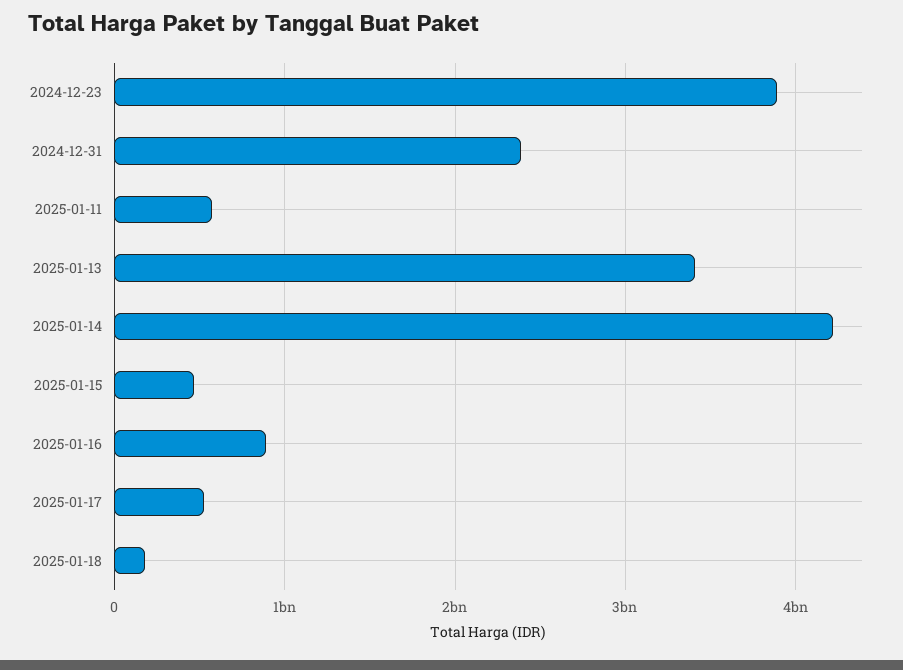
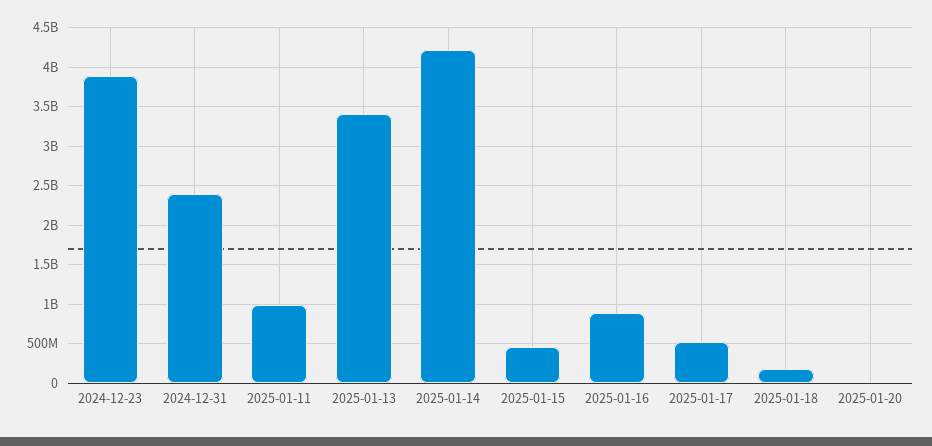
2025-01-11: 600000000 -> 1000000000
2025-01-20: none -> 0

